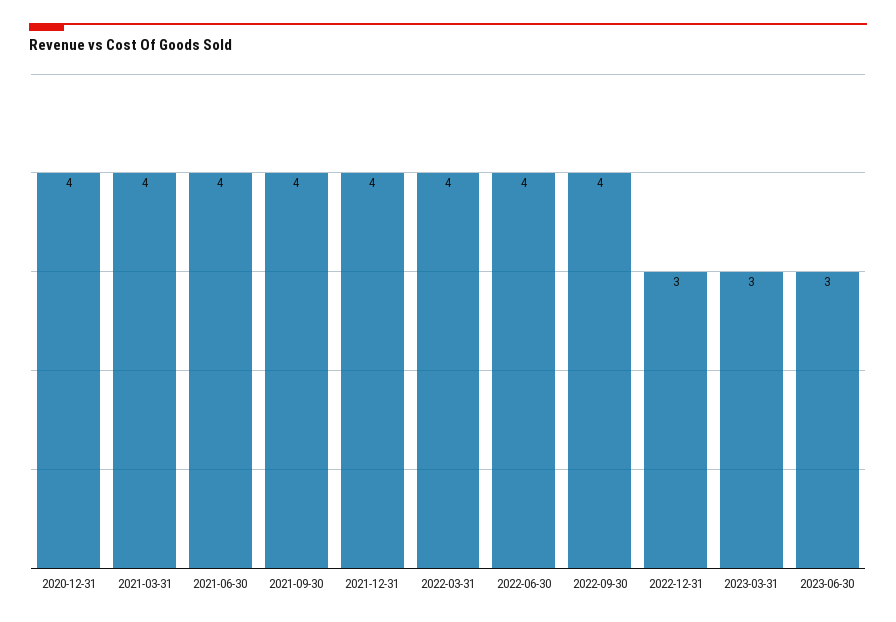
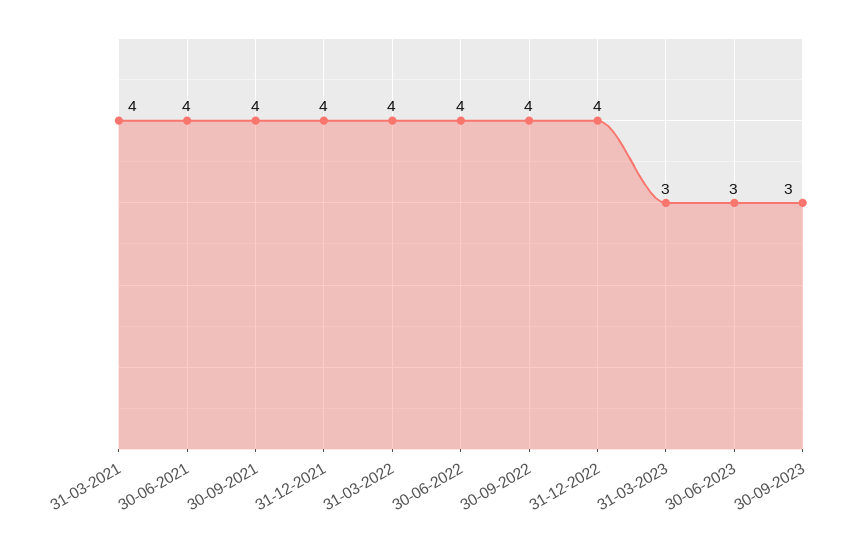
2020-12-31: 4 -> none
2022-12-31: 3 -> 4
30-09-2023: none -> 3

